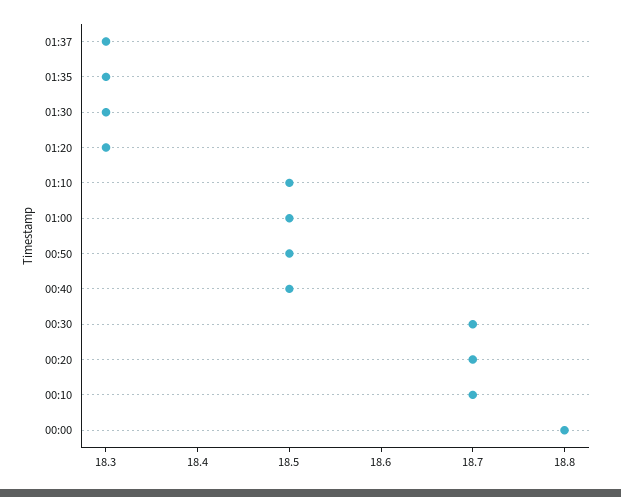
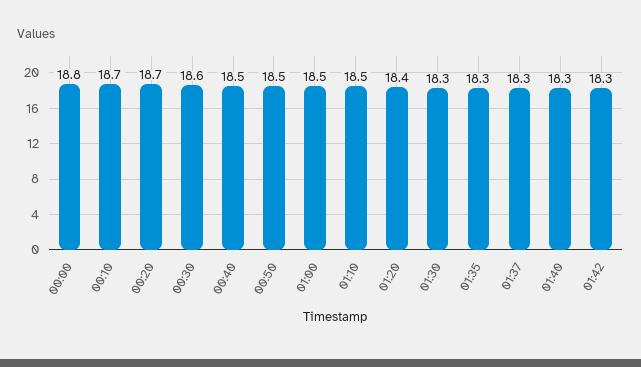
01:20: 18.3 -> 18.4
00:30: 18.7 -> 18.6
01:40: none -> 18.3
01:42: none -> 18.3

